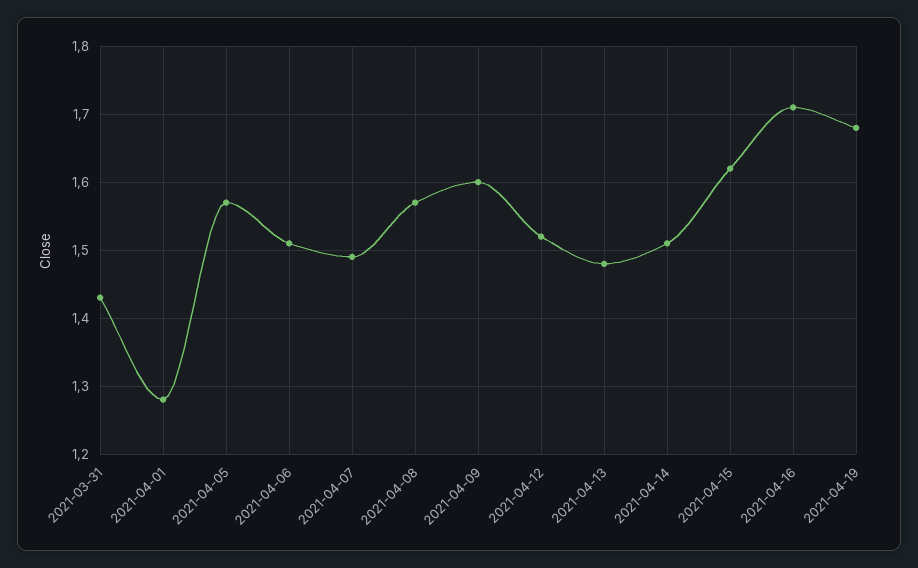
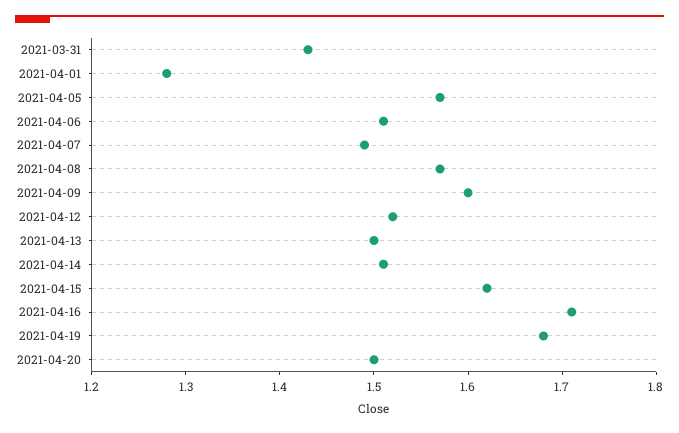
2021-04-13: 1.48 -> 1.5
2021-04-20: none -> 1.5

